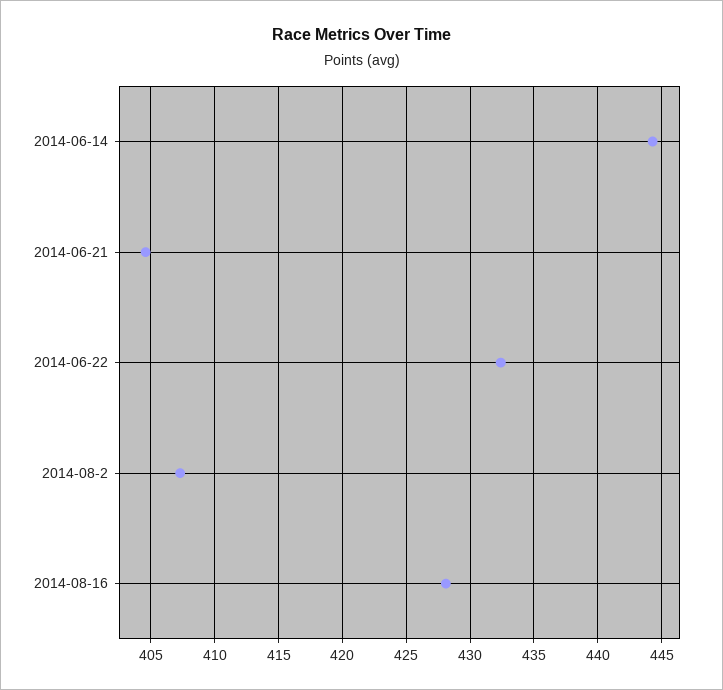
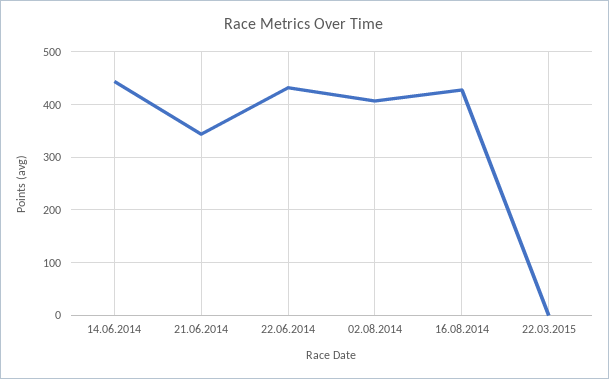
2014-06-21: 404.5 -> 340
22.03.2015: none -> 0

